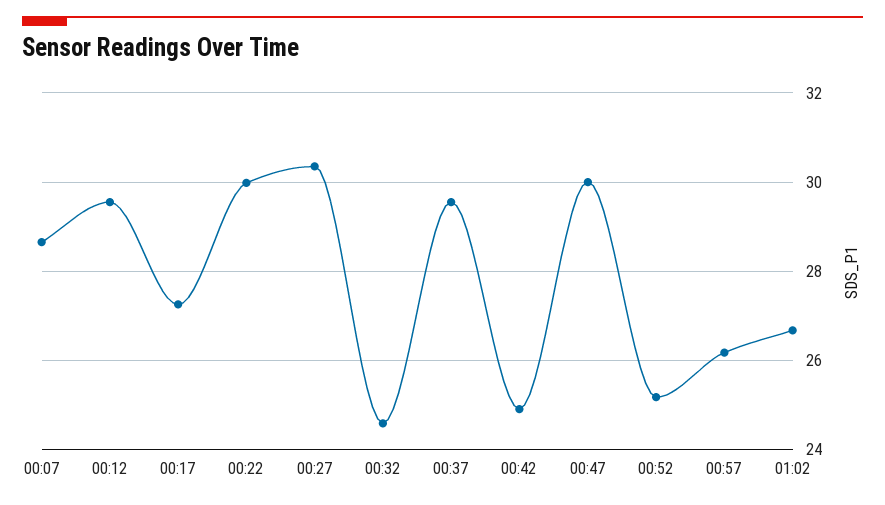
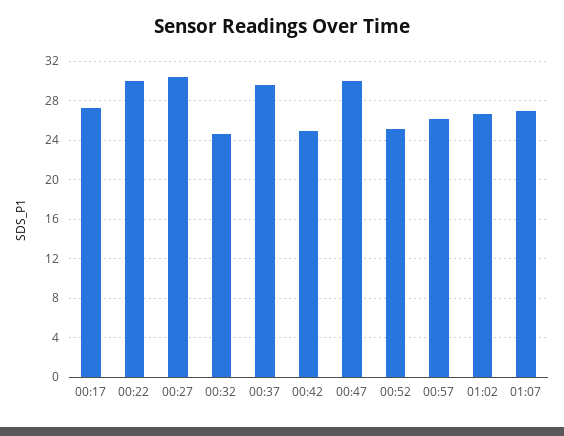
00:07: 28.6 -> none
00:12: 29.6 -> none
01:07: none -> 27

